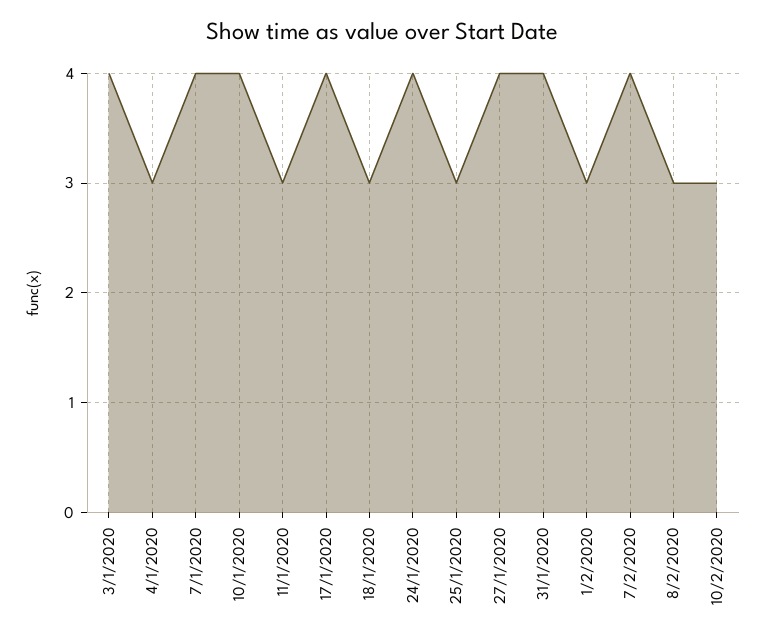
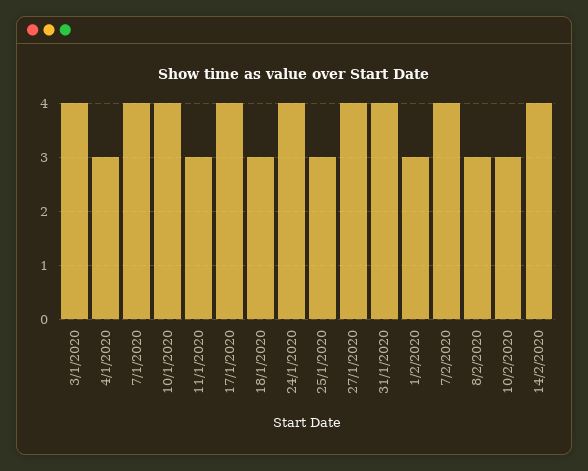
14/2/2020: none -> 4

